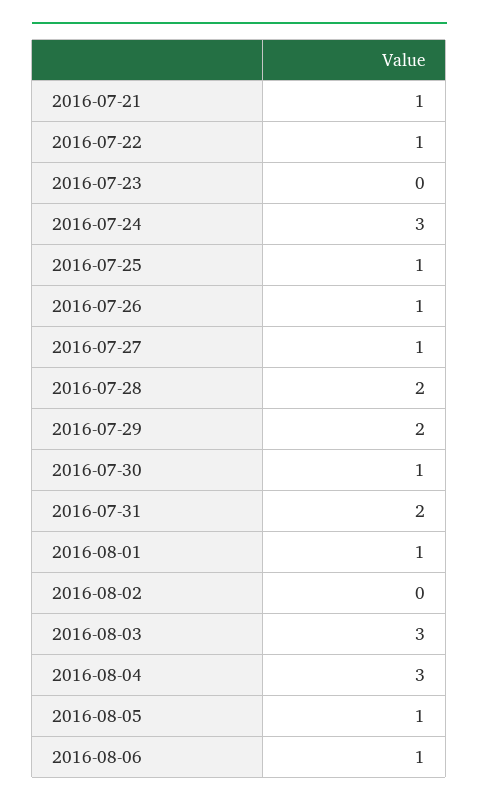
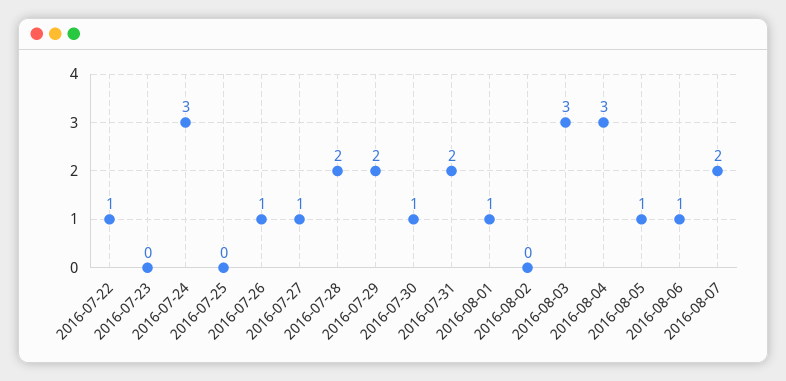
2016-07-21: 1 -> none
2016-07-25: 1 -> 0
2016-08-07: none -> 2

